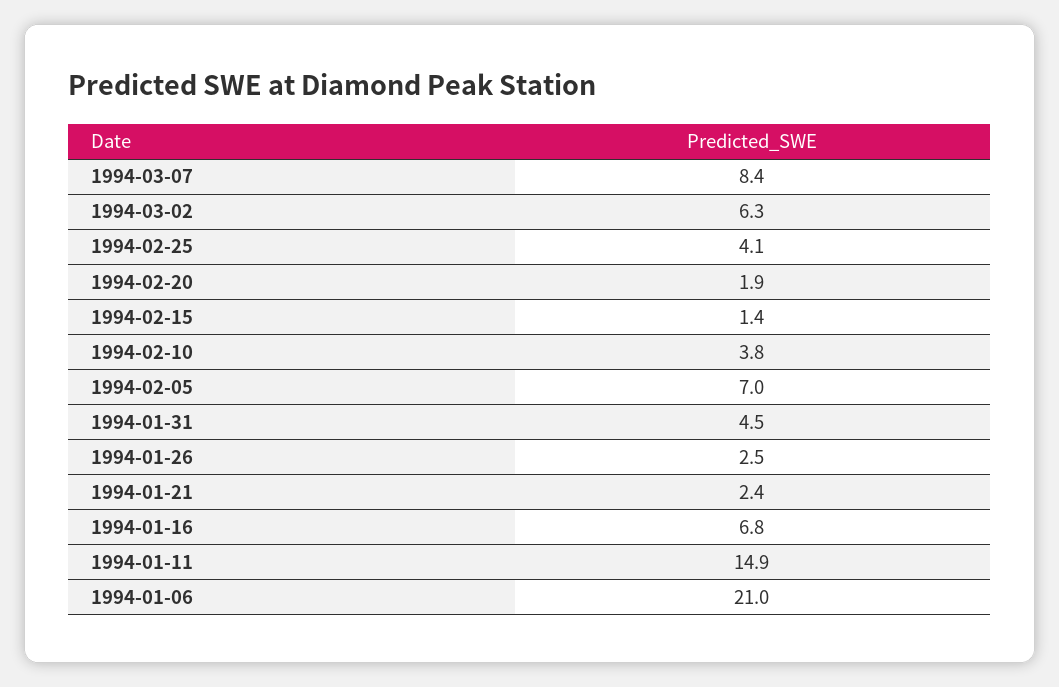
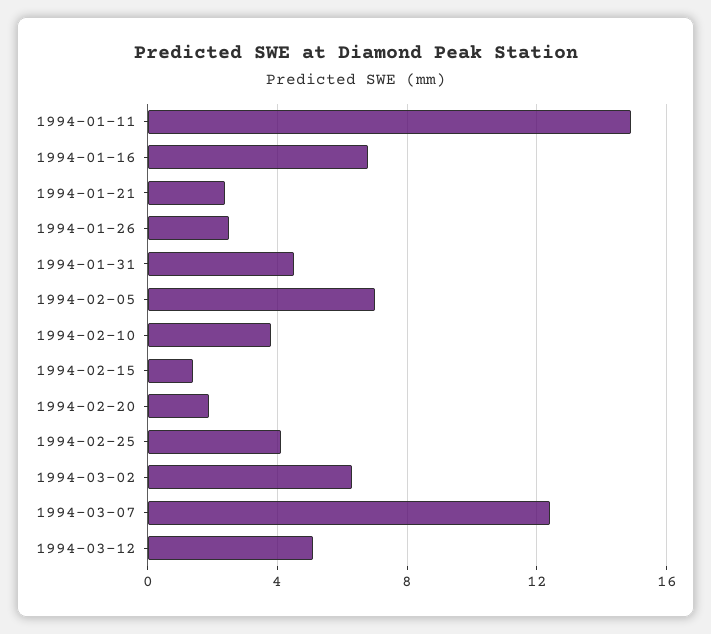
1994-03-07: 8.4 -> 12.5
1994-01-06: 21 -> none
1994-03-12: none -> 5

